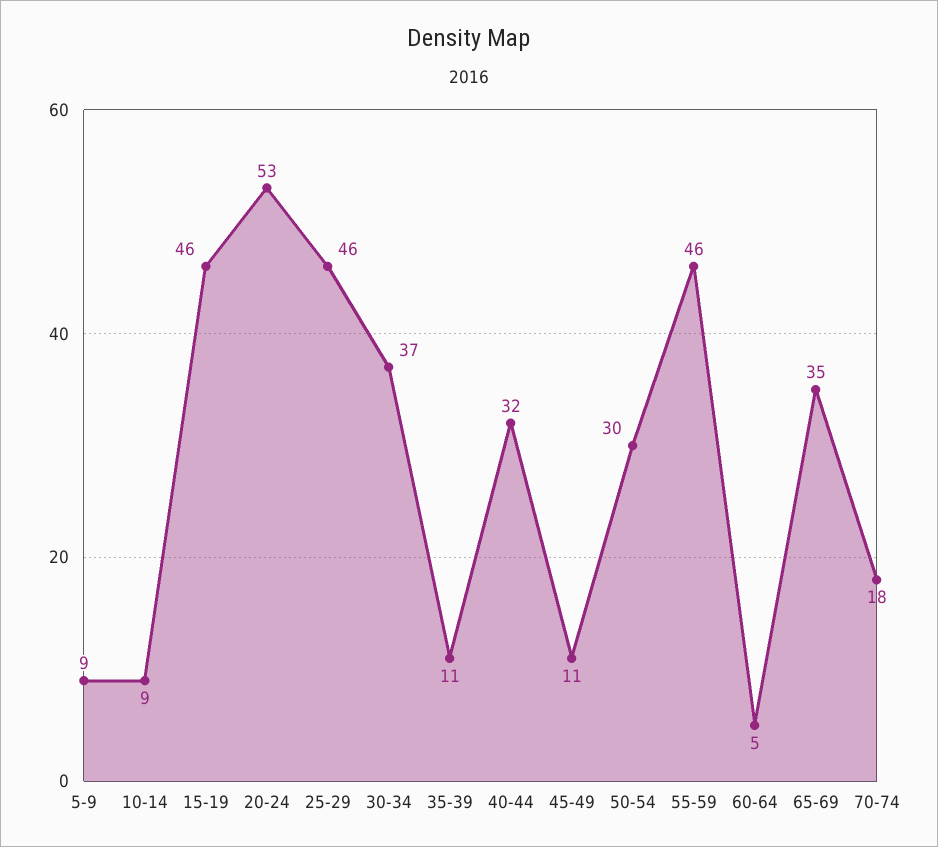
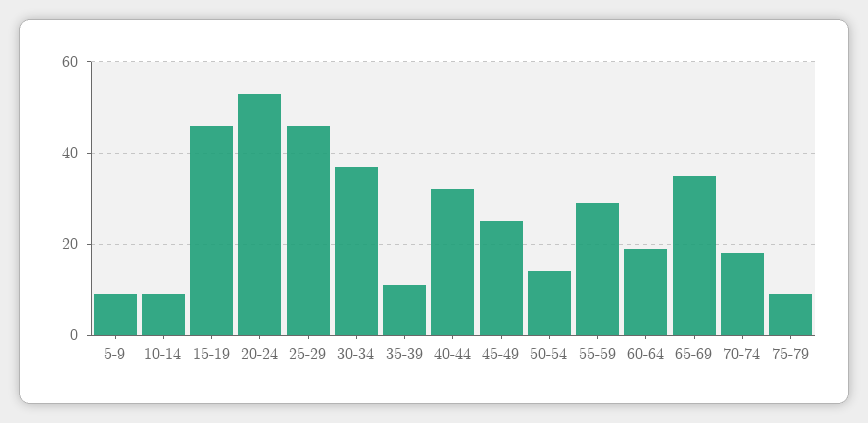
45-49: 11 -> 25
50-54: 30 -> 15
55-59: 46 -> 30
60-64: 5 -> 20
75-79: none -> 10

